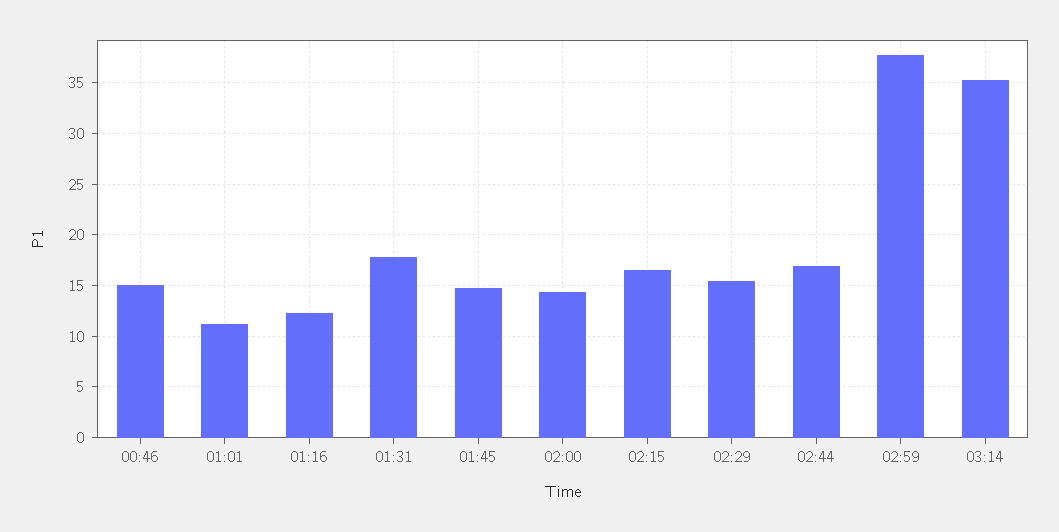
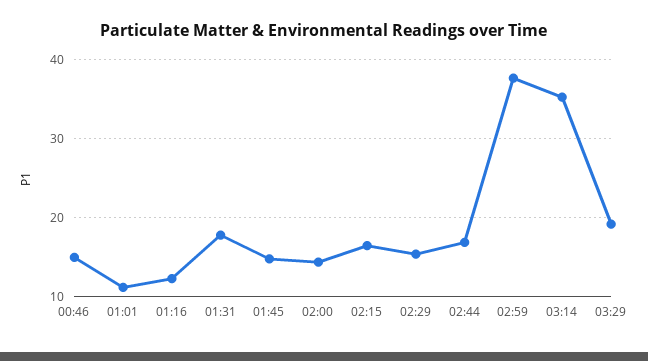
03:29: none -> 19

